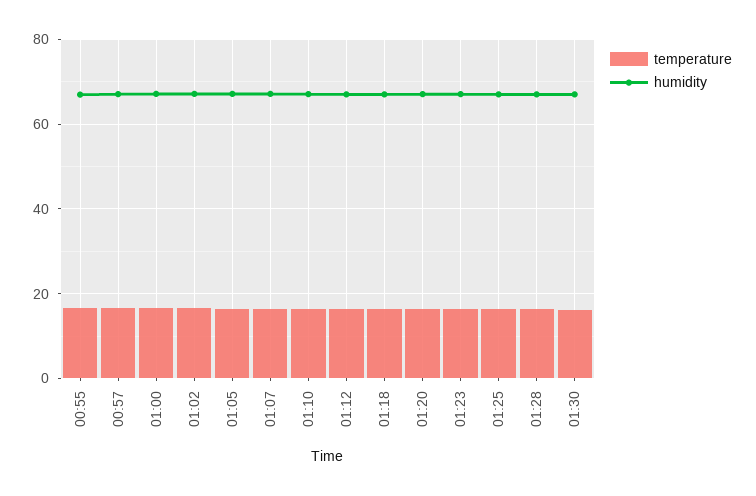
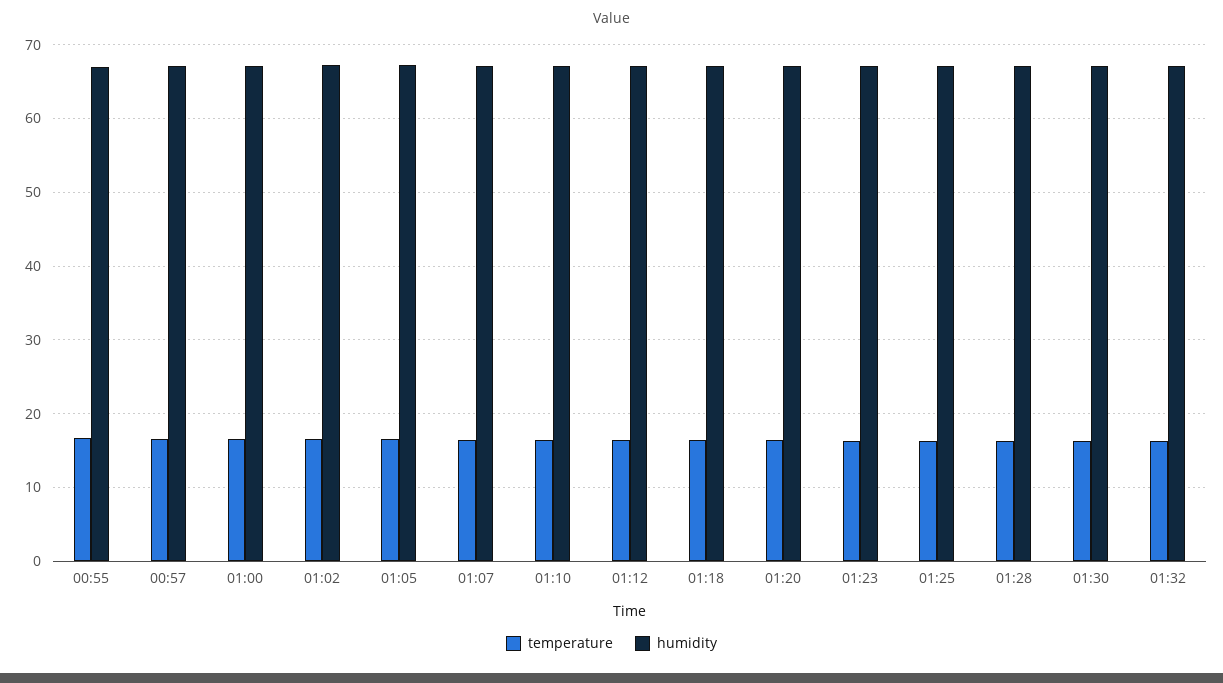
temperature, 01:32: none -> 16
humidity, 01:32: none -> 67

